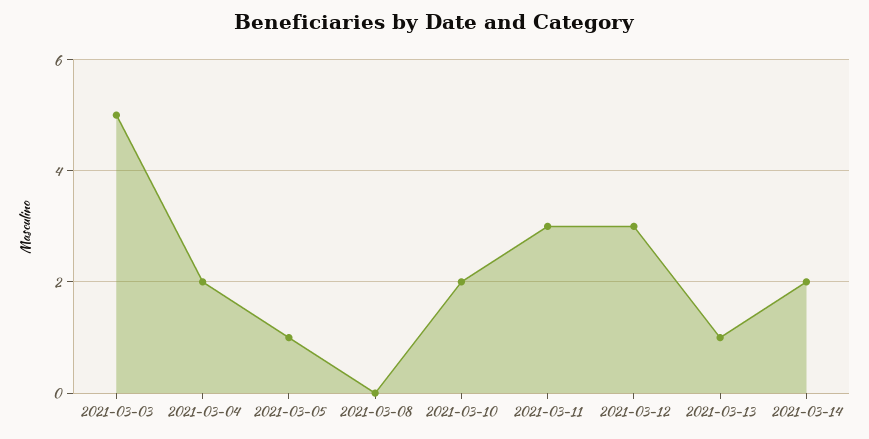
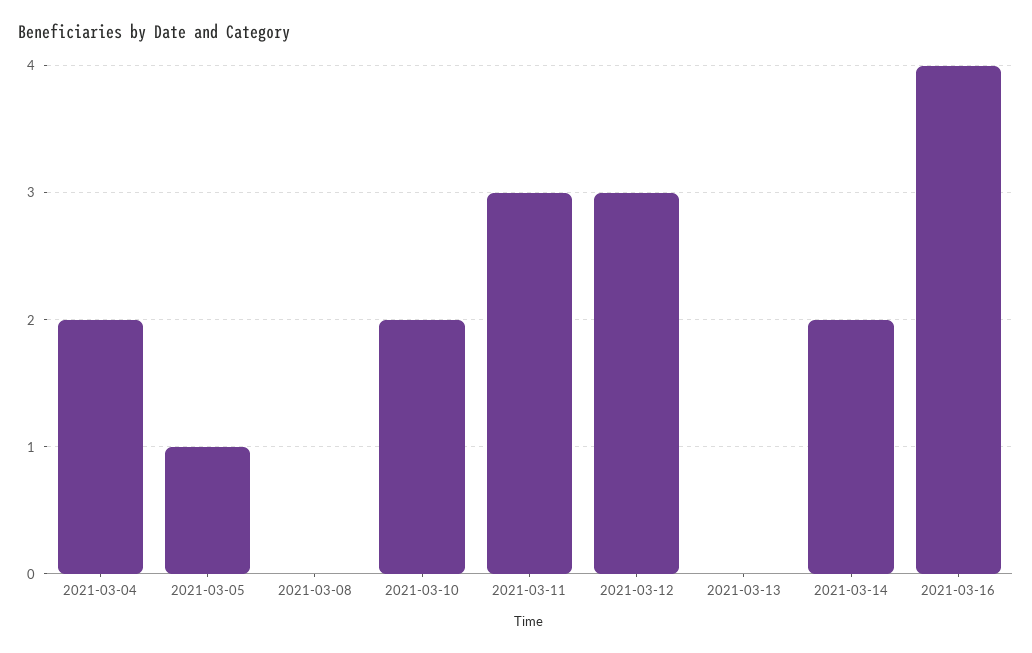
2021-03-03: 5 -> none
2021-03-13: 1 -> 0
2021-03-16: none -> 4

